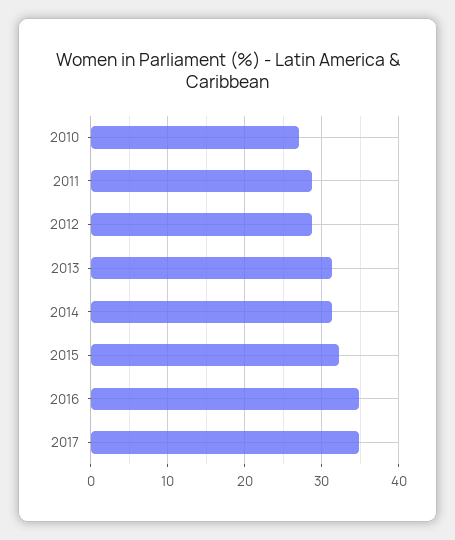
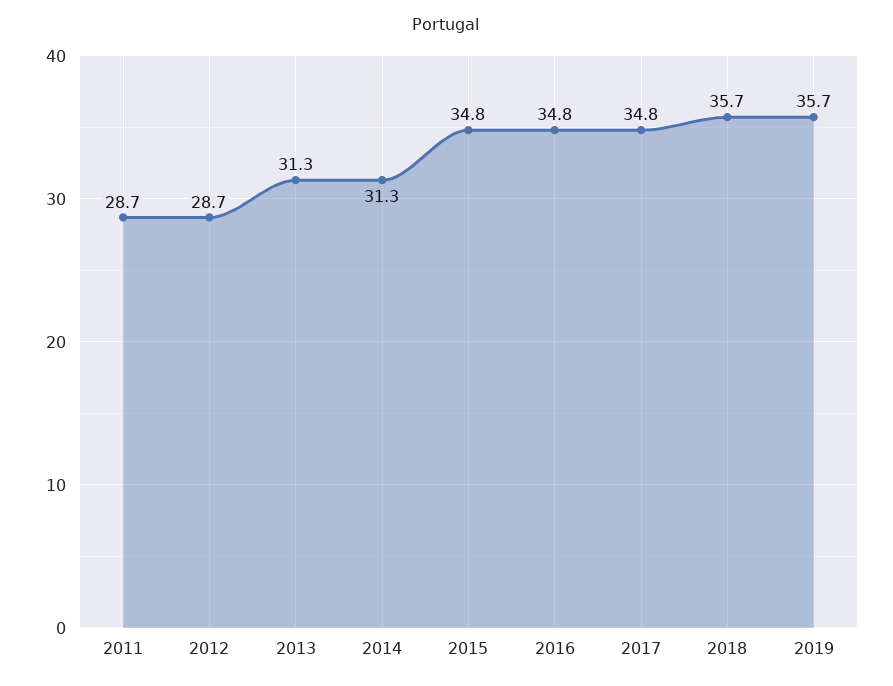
2010: 27 -> none
2015: 32 -> 34.8
2018: none -> 35.7
2019: none -> 35.7

